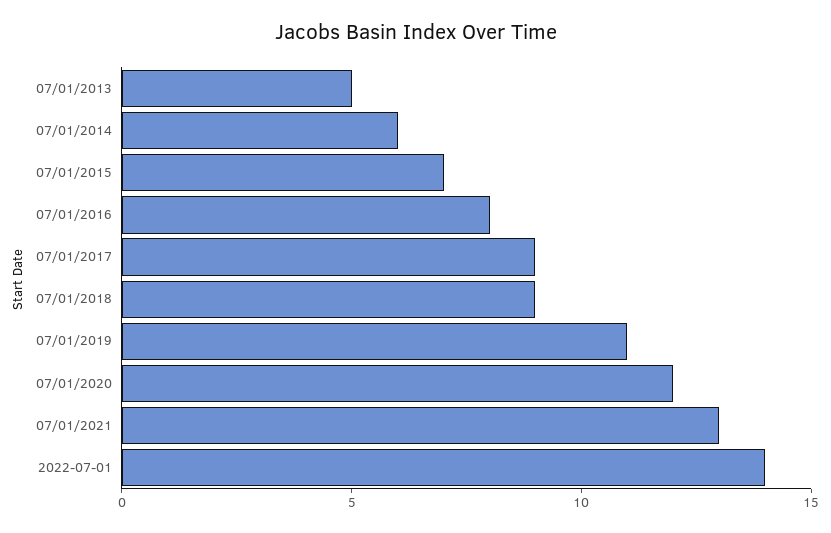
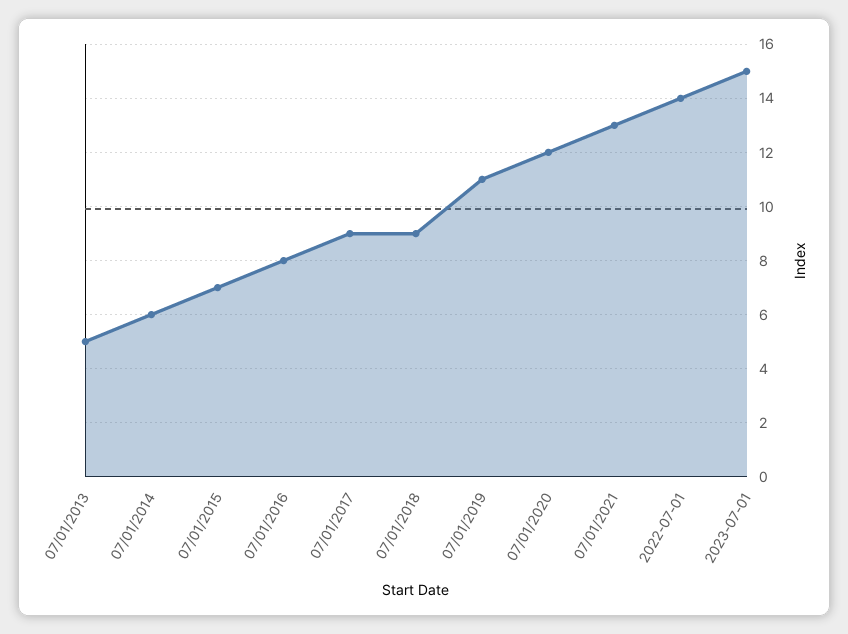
2023-07-01: none -> 15

